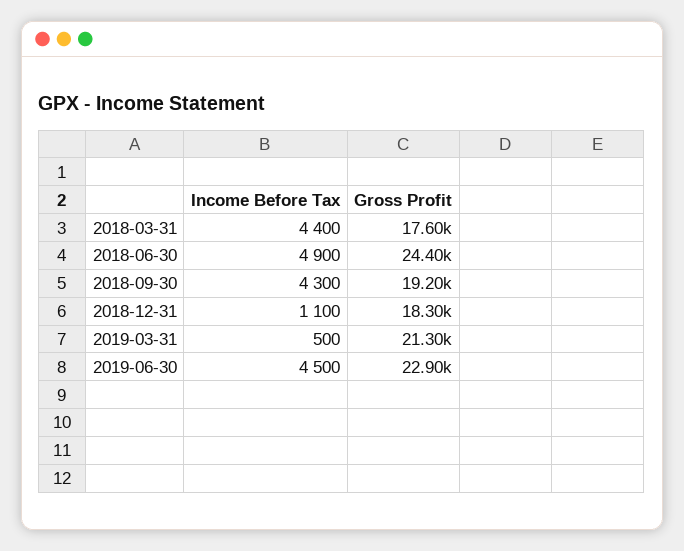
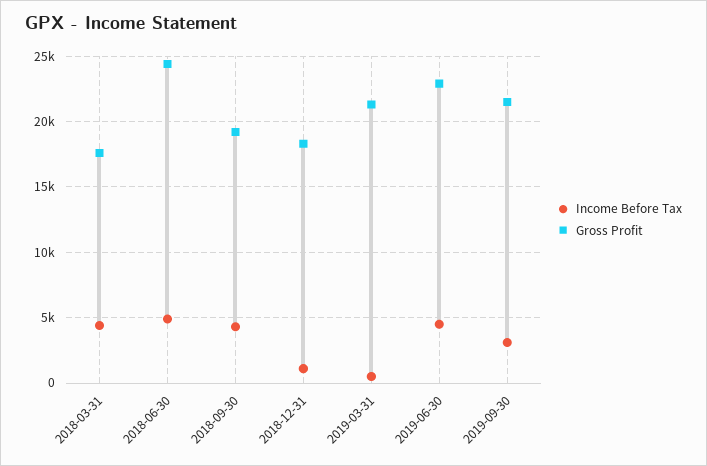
Income Before Tax, 2019-09-30: none -> 3000
Gross Profit, 2019-09-30: none -> 21500

